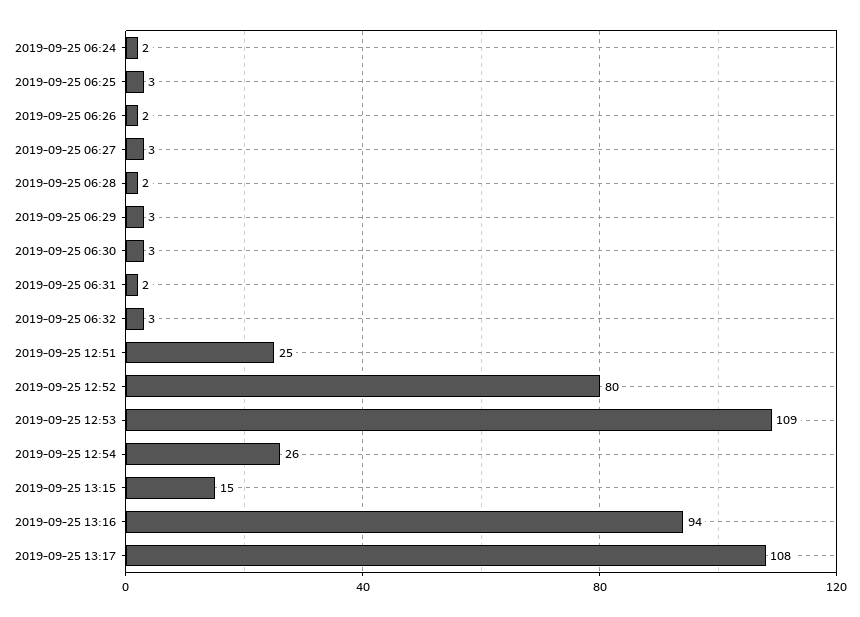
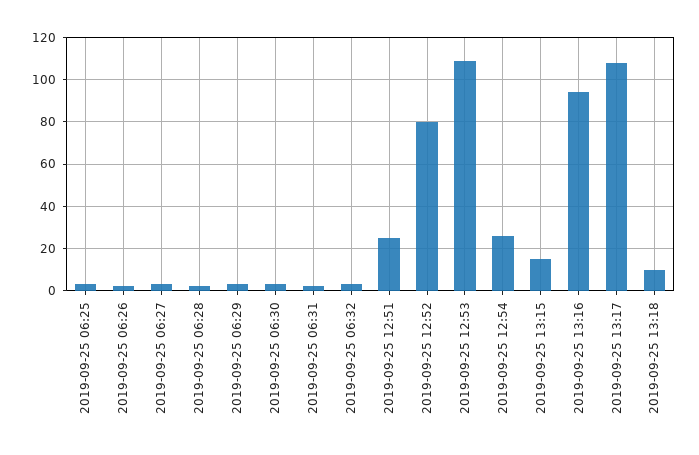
2019-09-25 06:24: 2 -> none
2019-09-25 13:18: none -> 10

